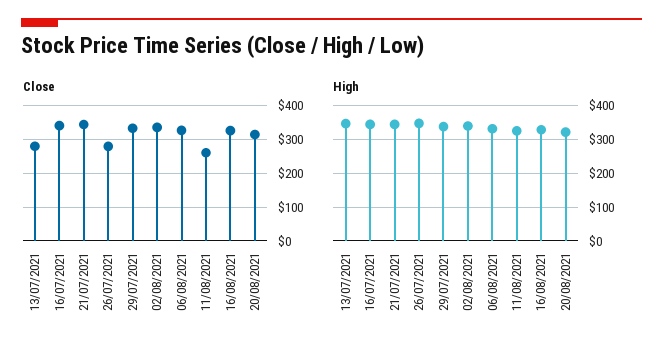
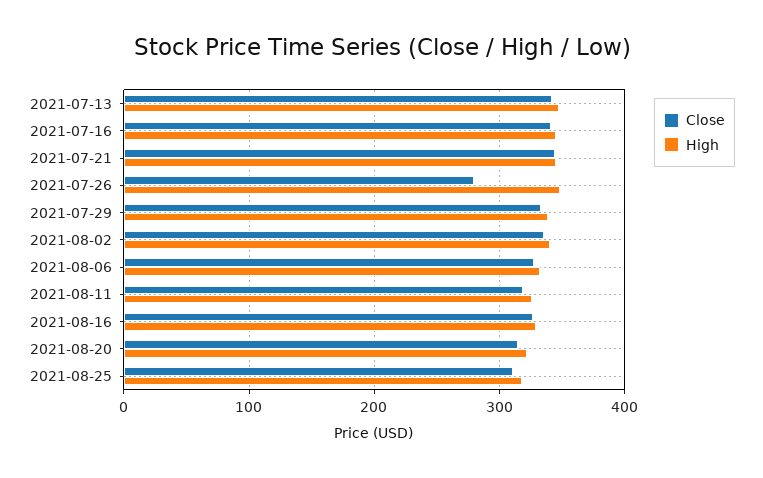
Close, 13/07/2021: 280 -> 340
Close, 11/08/2021: 260 -> 320
Close, 2021-08-25: none -> 310
High, 2021-08-25: none -> 320

